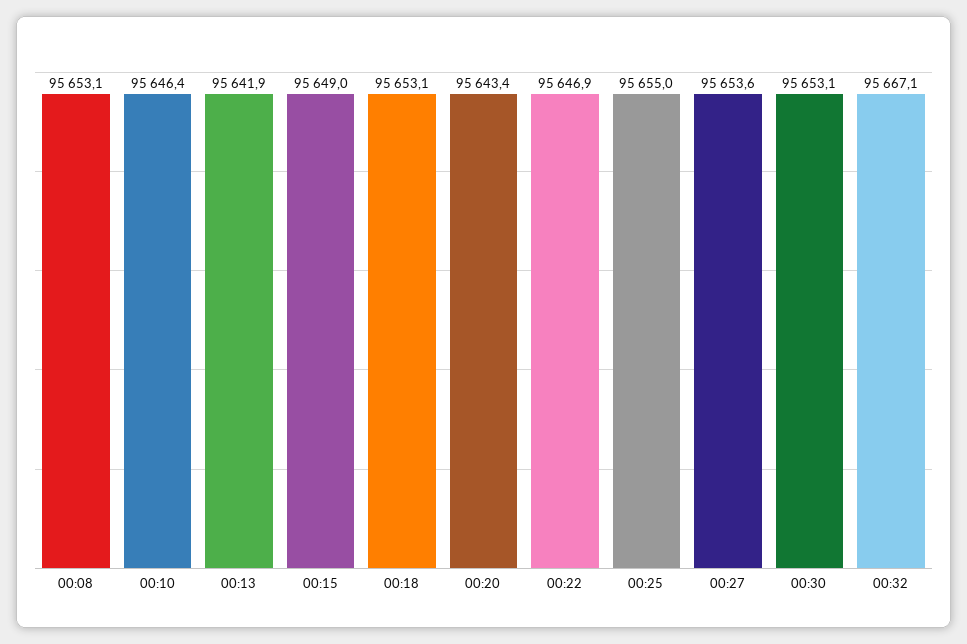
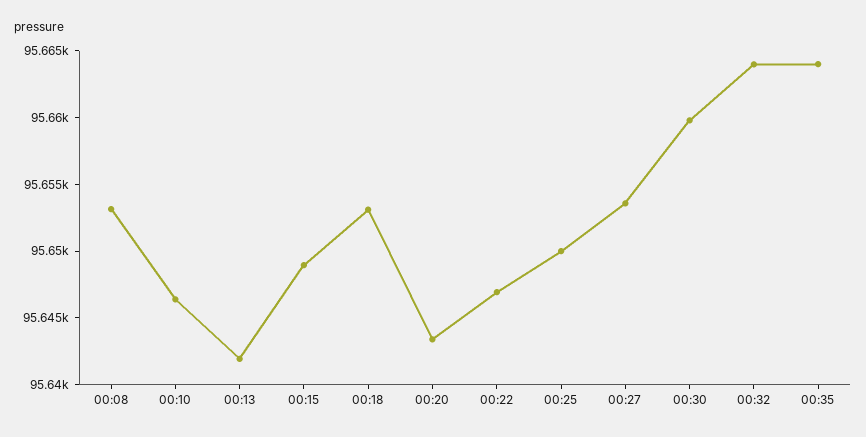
00:25: 95655 -> 95650
00:30: 95653.1 -> 95660
00:32: 95667.1 -> 95664
00:35: none -> 95664

